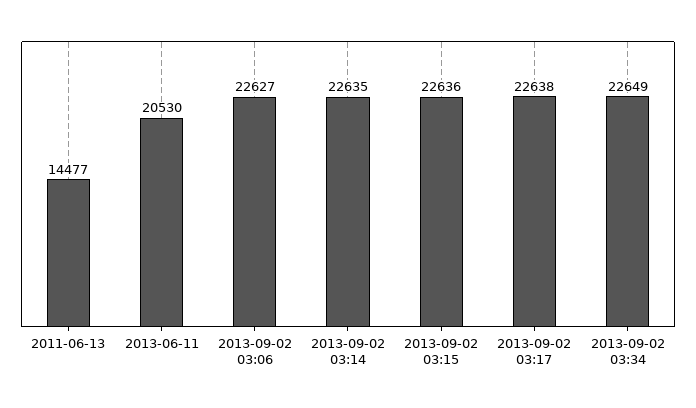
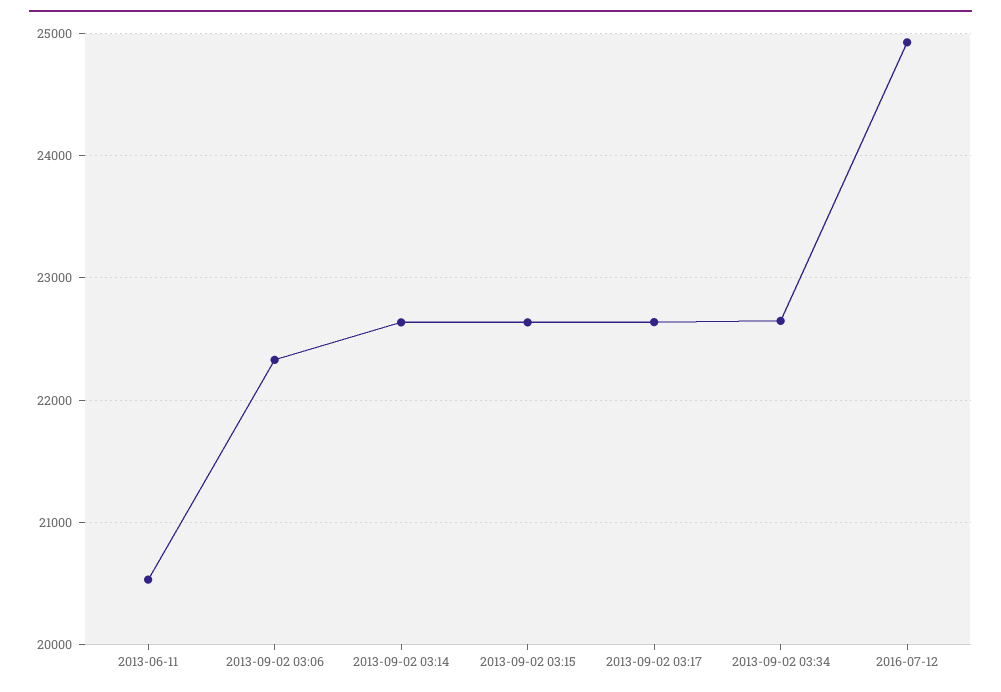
2011-06-13: 14477 -> none
2013-09-02 03:06: 22627 -> 22300
2016-07-12: none -> 24900

